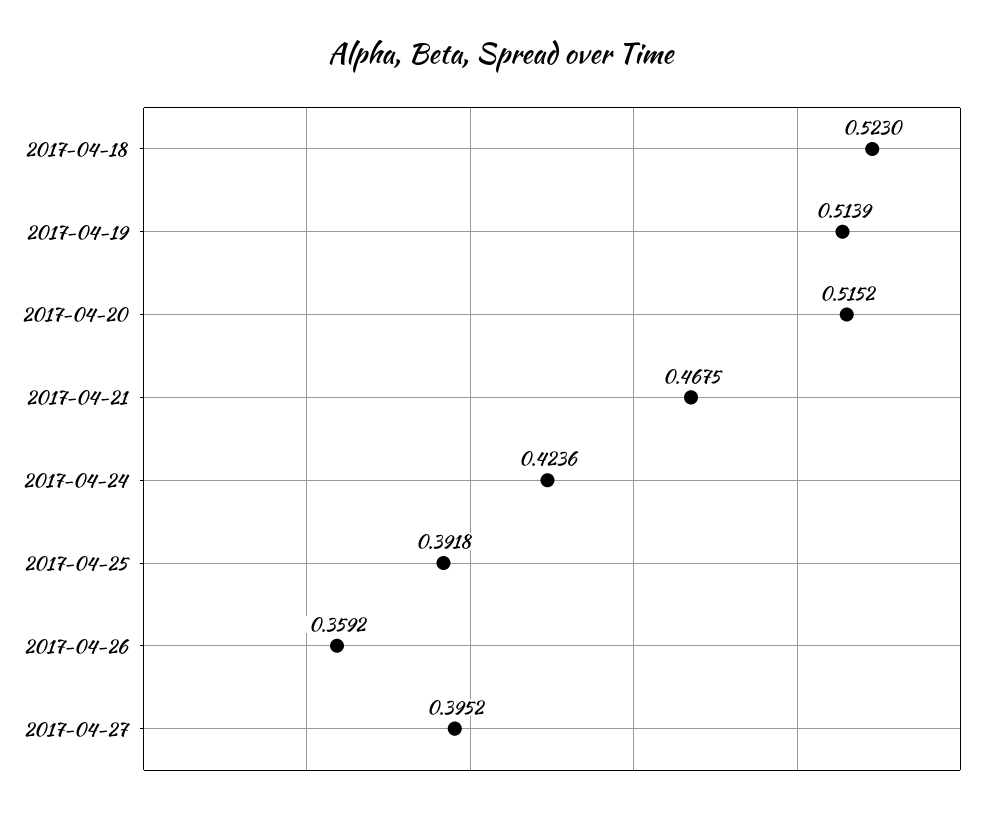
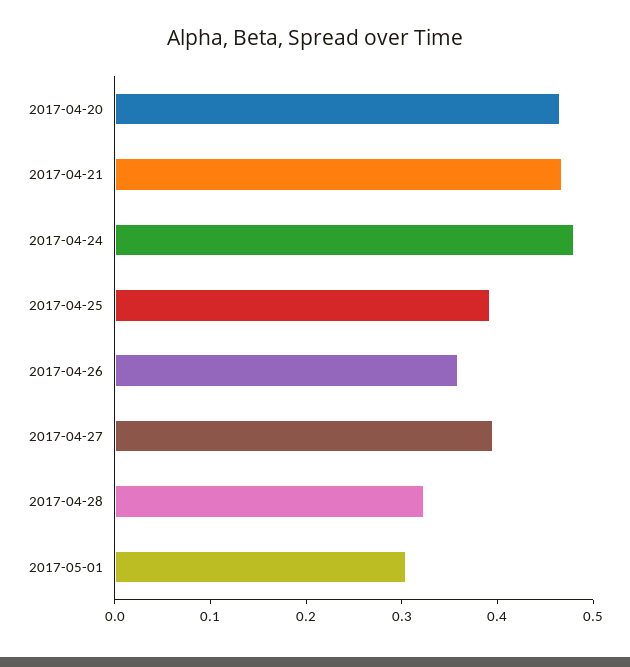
2017-04-18: 0.523 -> none
2017-04-19: 0.5139 -> none
2017-04-20: 0.5152 -> 0.46
2017-04-24: 0.4236 -> 0.48
2017-04-28: none -> 0.32
2017-05-01: none -> 0.3

